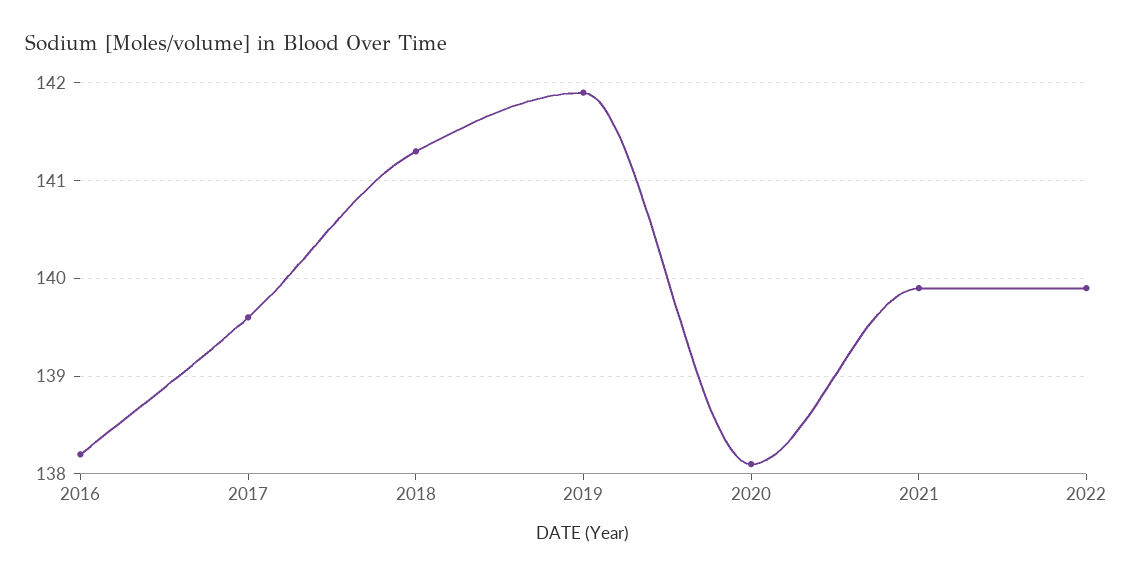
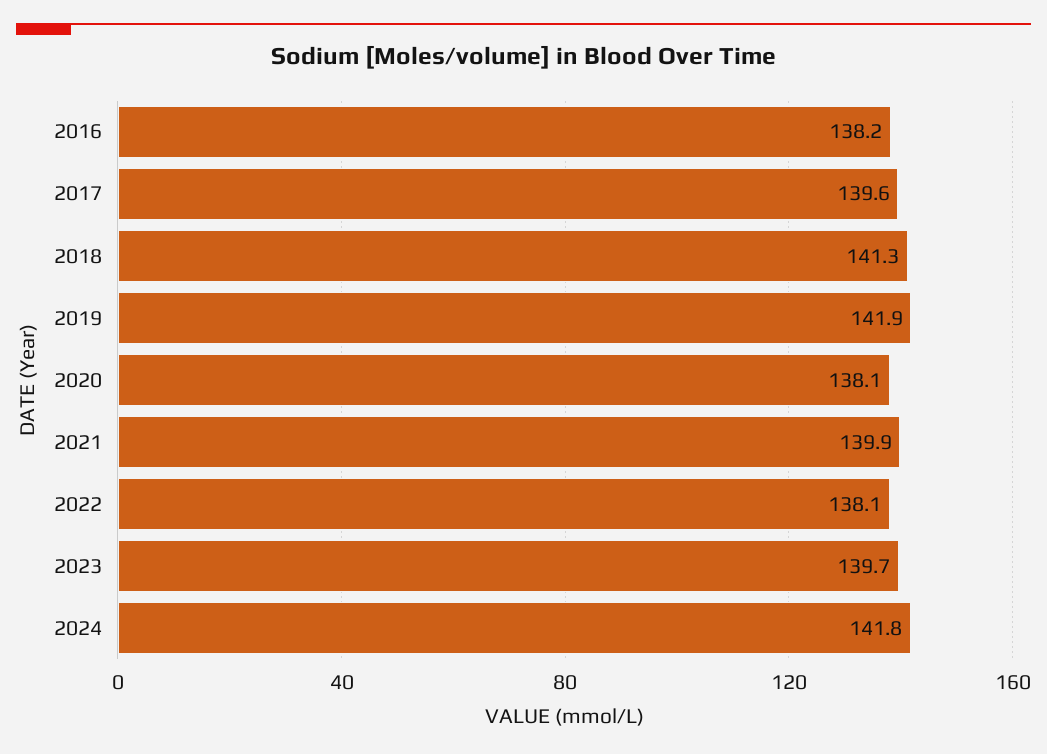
2022: 139.9 -> 138.1
2023: none -> 139.7
2024: none -> 141.8

